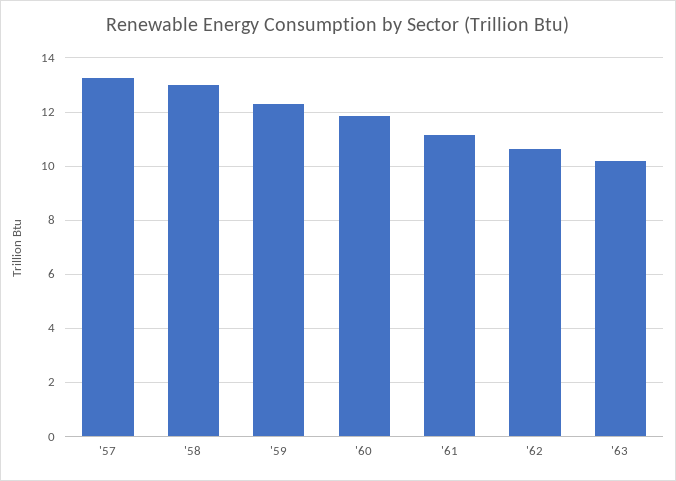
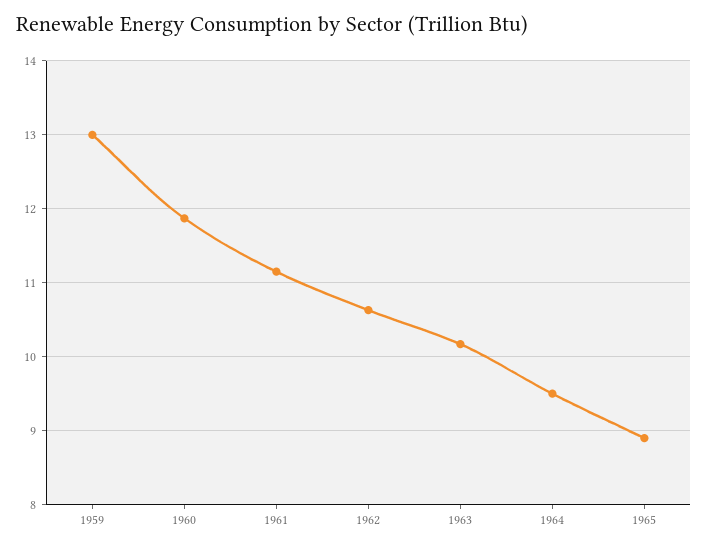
'57: 13.25 -> none
'58: 13 -> none
'59: 12.25 -> 13
1964: none -> 9.5
1965: none -> 8.9

